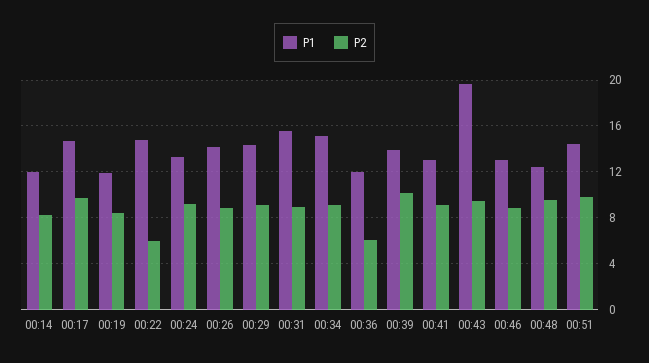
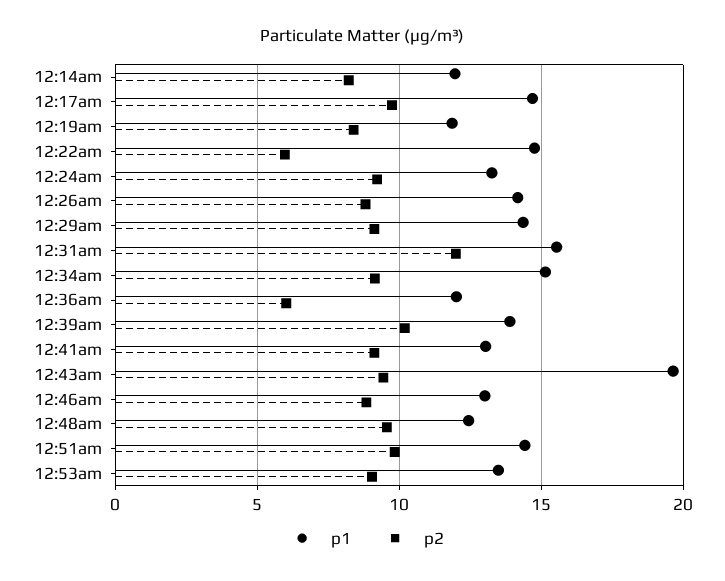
P2, 00:31: 9 -> 12
P1, 12:53am: none -> 13.5
P2, 12:53am: none -> 9

